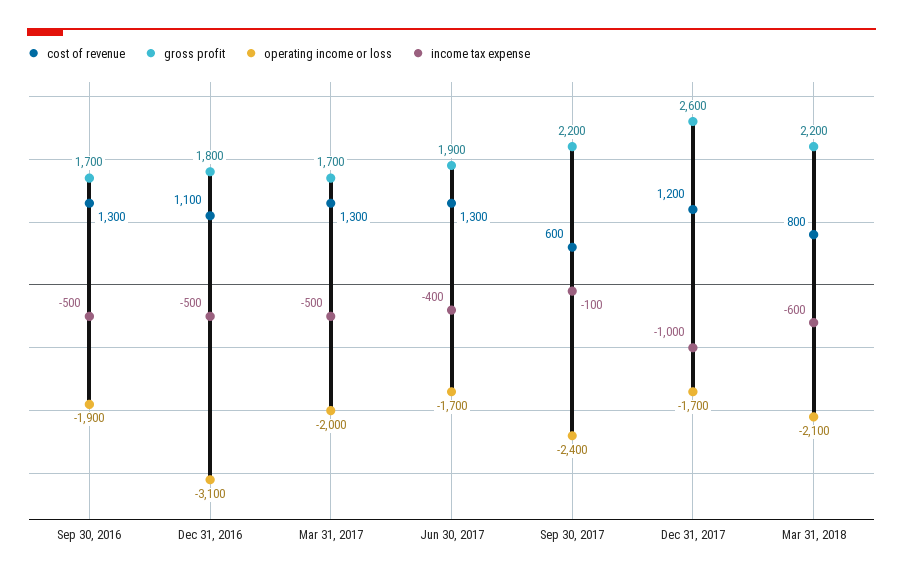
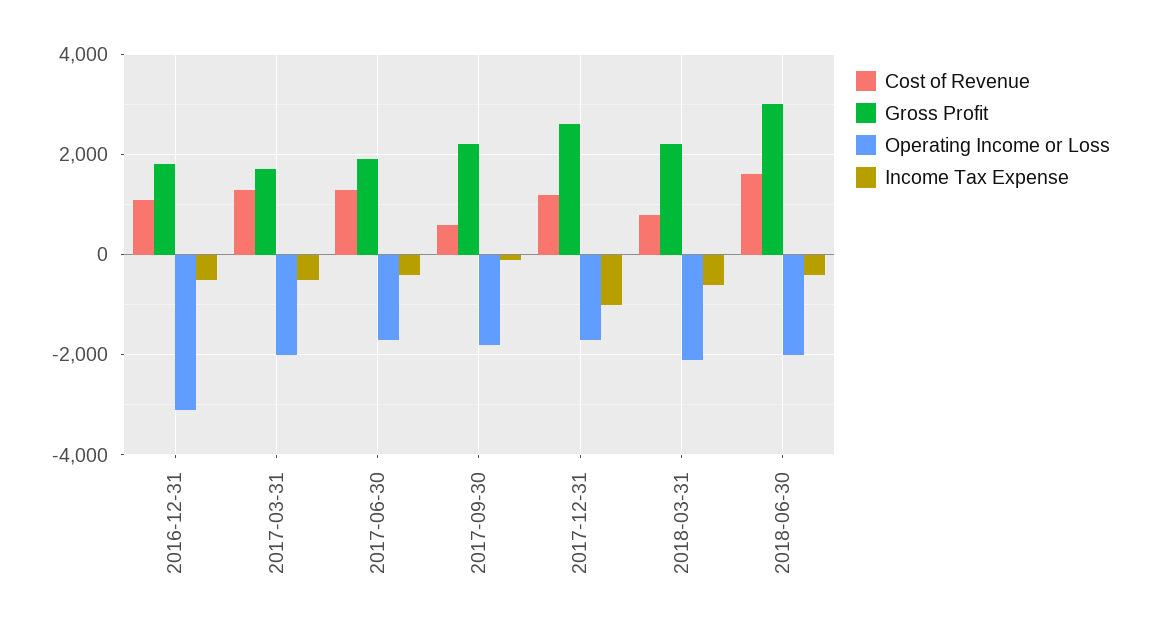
cost of revenue, Sep 30, 2016: 1300 -> none
gross profit, Sep 30, 2016: 1700 -> none
operating income or loss, Sep 30, 2016: -1900 -> none
income tax expense, Sep 30, 2016: -500 -> none
operating income or loss, Sep 30, 2017: -2400 -> -1800
cost of revenue, 2018-06-30: none -> 1600
gross profit, 2018-06-30: none -> 3000
operating income or loss, 2018-06-30: none -> -2000
income tax expense, 2018-06-30: none -> -400

